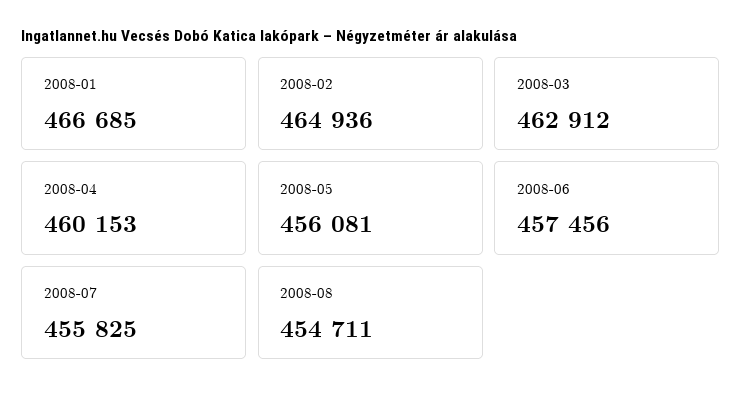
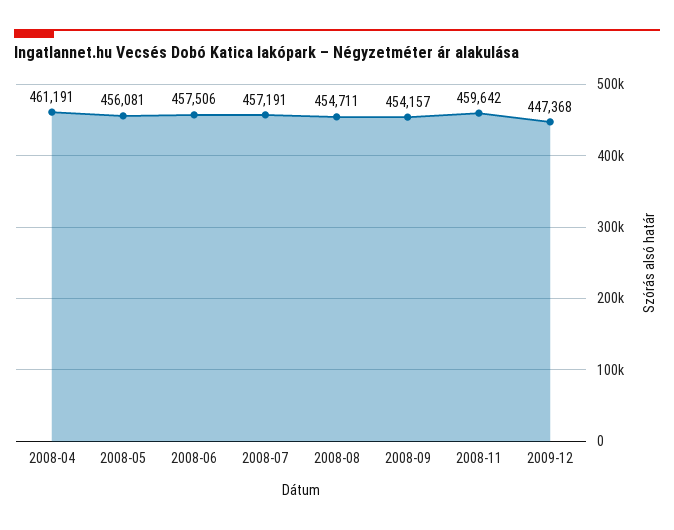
2008-01: 466685 -> none
2008-02: 464936 -> none
2008-03: 462912 -> none
2008-04: 460153 -> 461191
2008-06: 457456 -> 457506
2008-07: 455825 -> 457191
2008-09: none -> 454157
2008-11: none -> 459642
2009-12: none -> 447368

